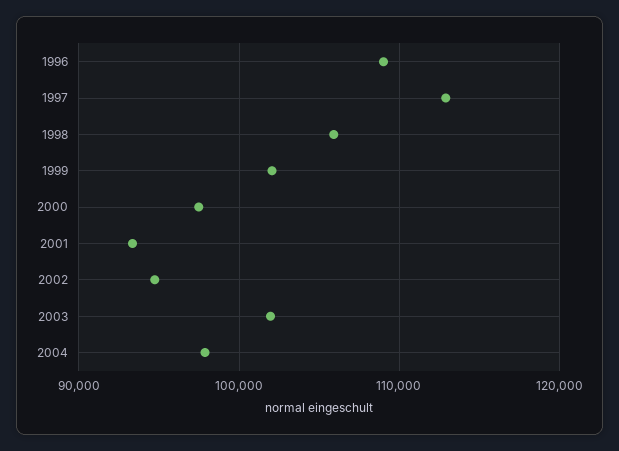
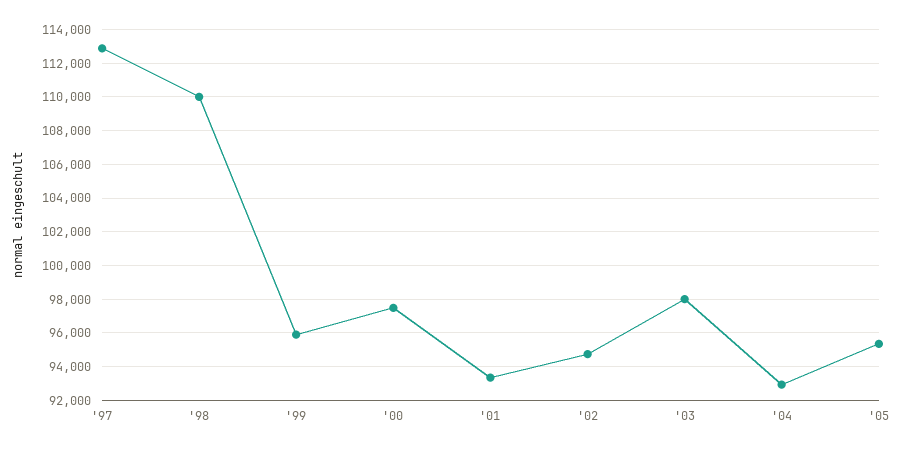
1996: 109000 -> none
1998: 106000 -> 110000
1999: 102000 -> 96000
2003: 102000 -> 98000
2004: 98000 -> 93000
'05: none -> 95500

